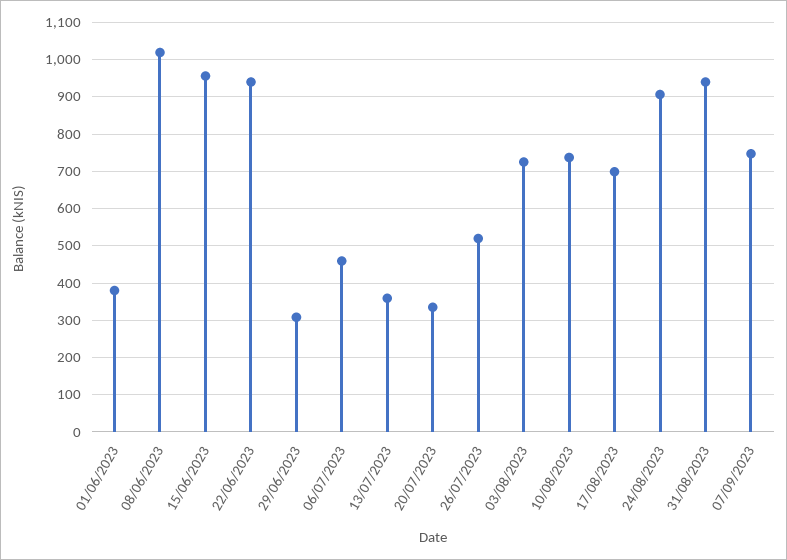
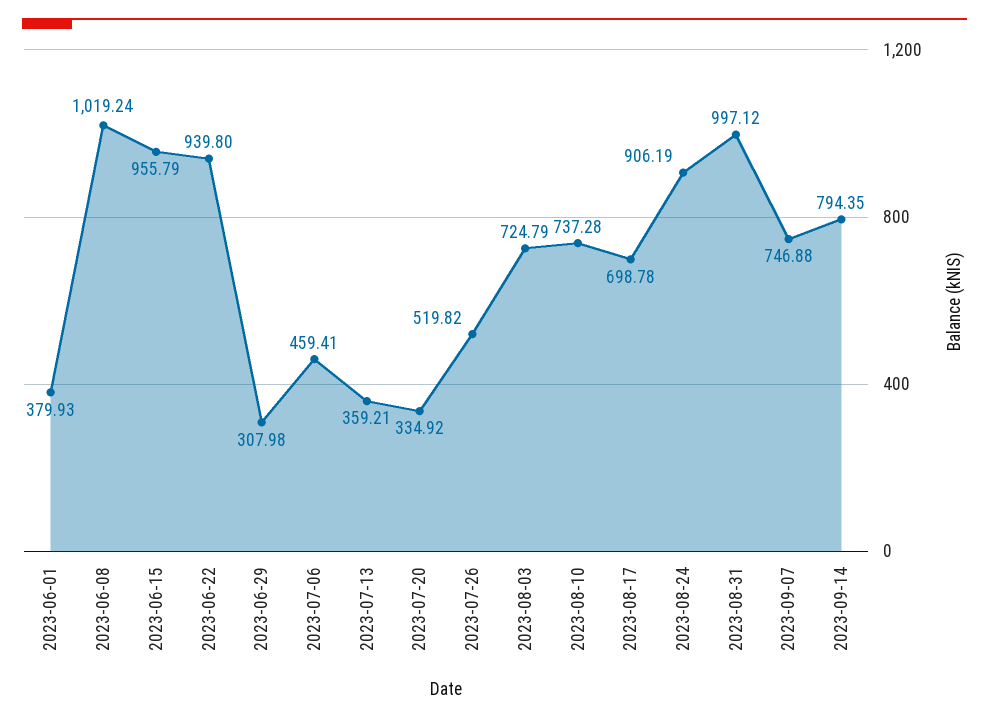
31/08/2023: 940 -> 997.12
2023-09-14: none -> 794.35

